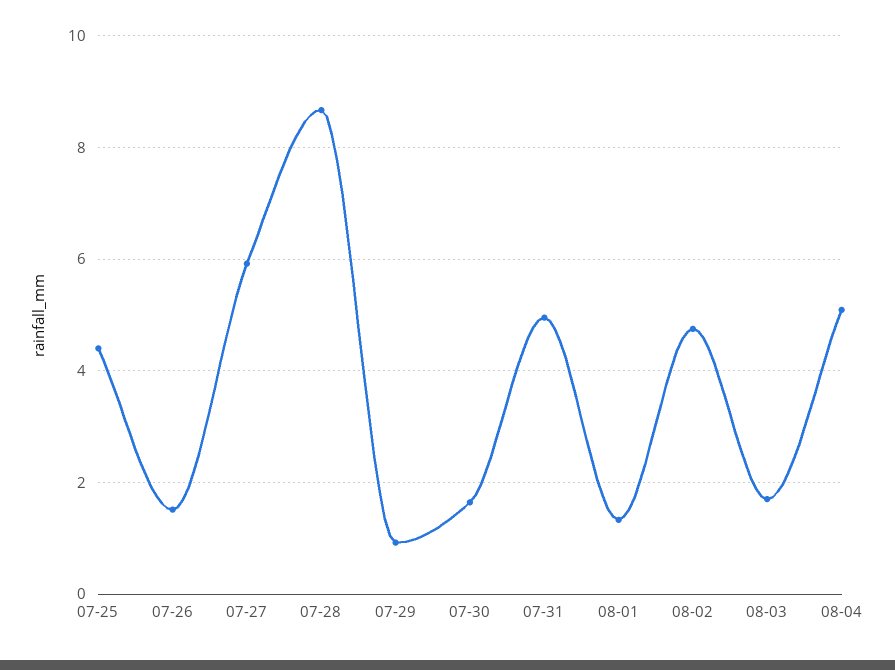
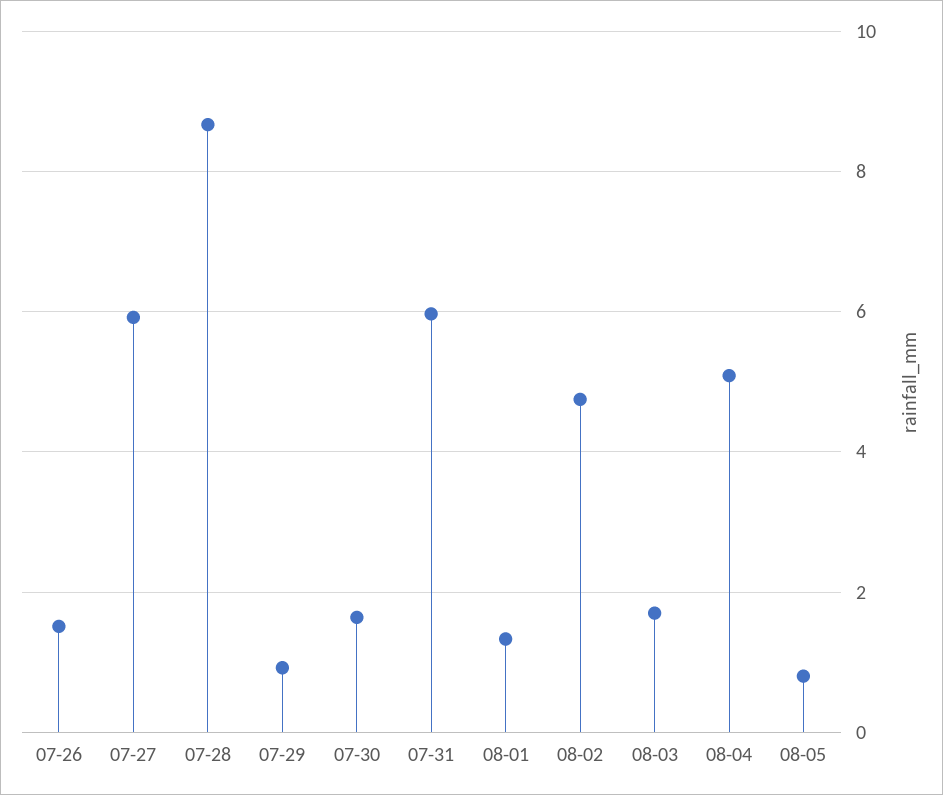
07-25: 4.4 -> none
07-31: 5 -> 6
08-05: none -> 0.8

